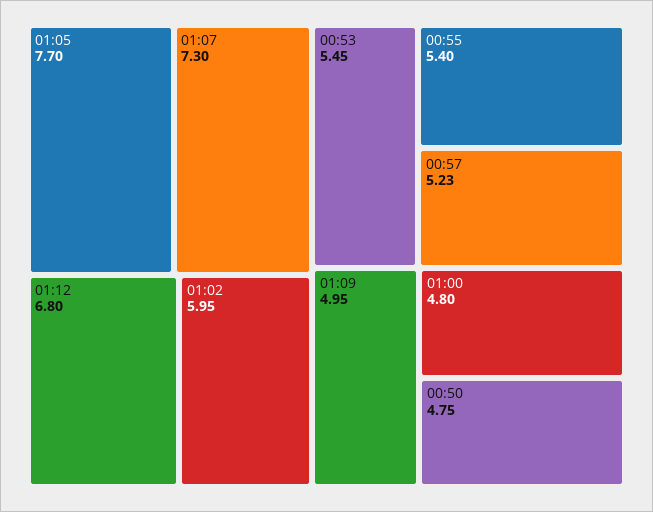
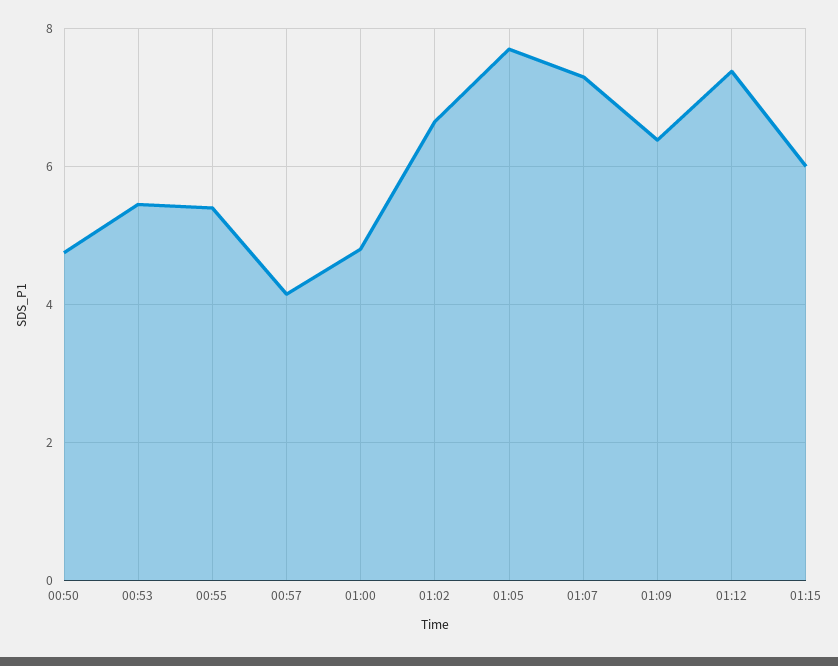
01:12: 6.8 -> 7.4
01:02: 5.95 -> 6.6
00:57: 5.23 -> 4.2
01:09: 4.95 -> 6.4
01:15: none -> 6

